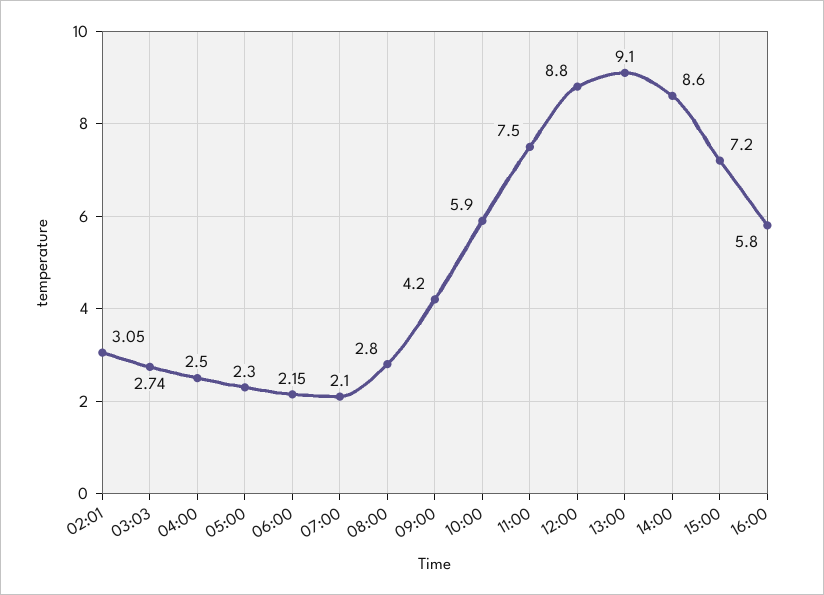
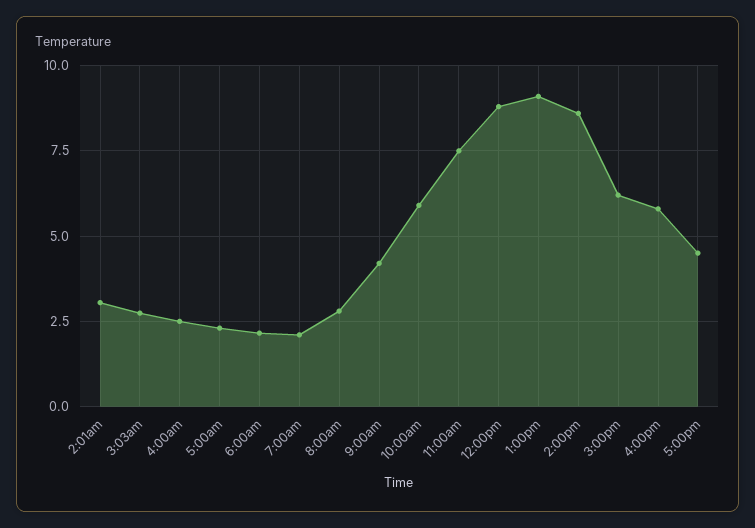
15:00: 7.2 -> 6.25
5:00pm: none -> 4.5

